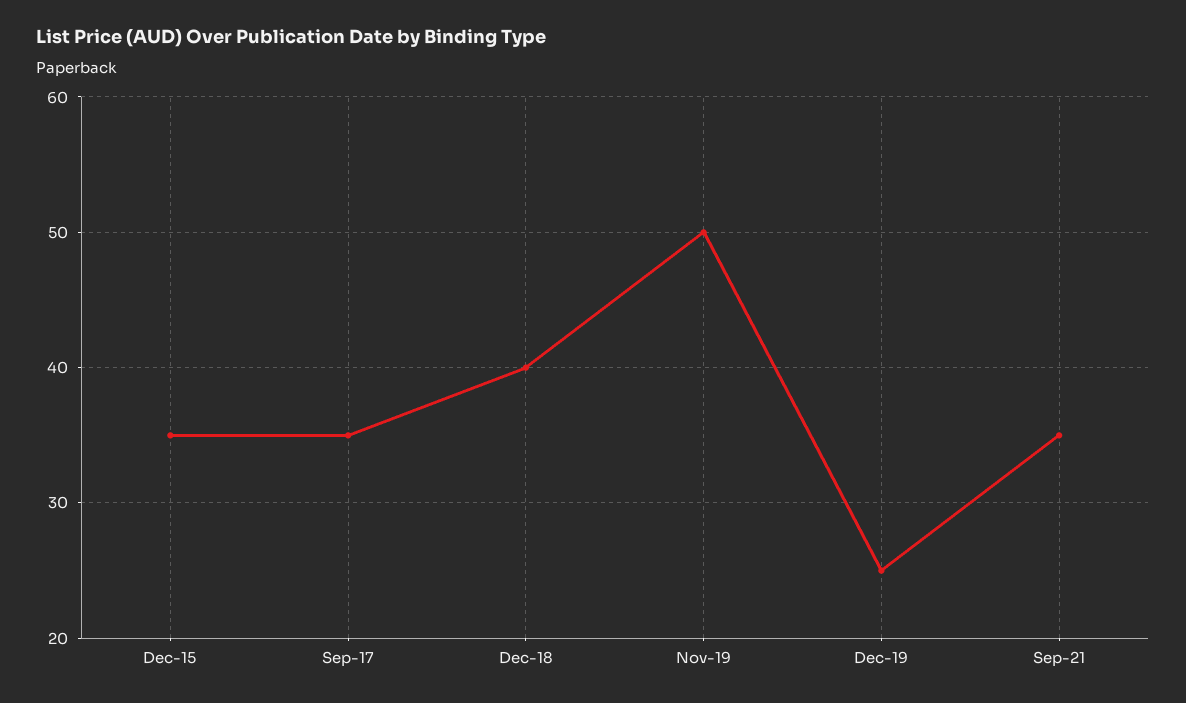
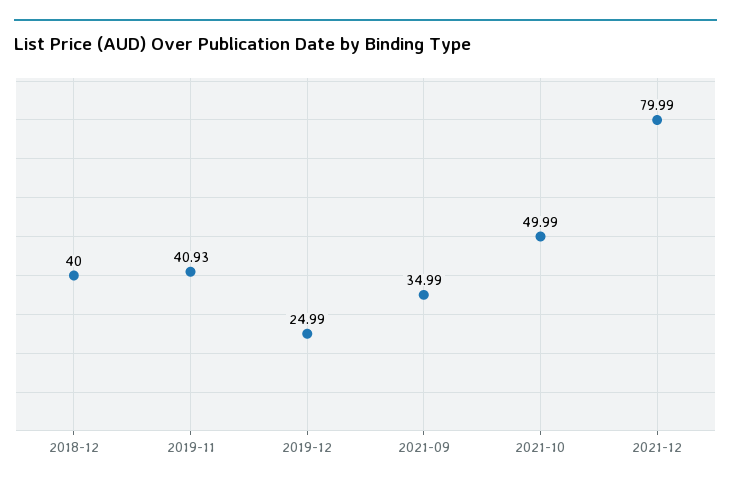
Dec-15: 35 -> none
Sep-17: 35 -> none
Nov-19: 50 -> 40.93
2021-10: none -> 49.99
2021-12: none -> 79.99

